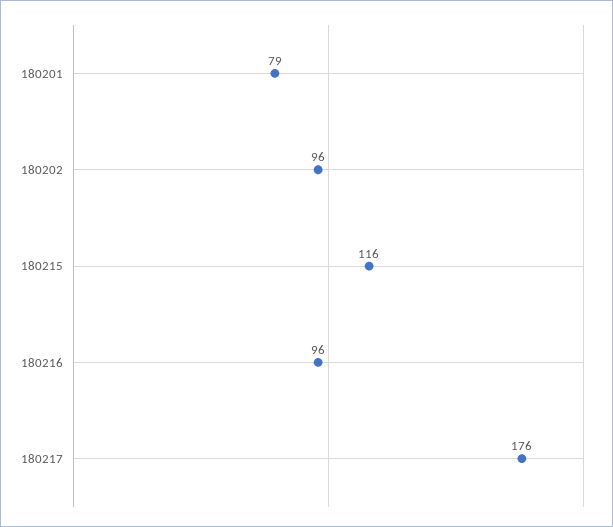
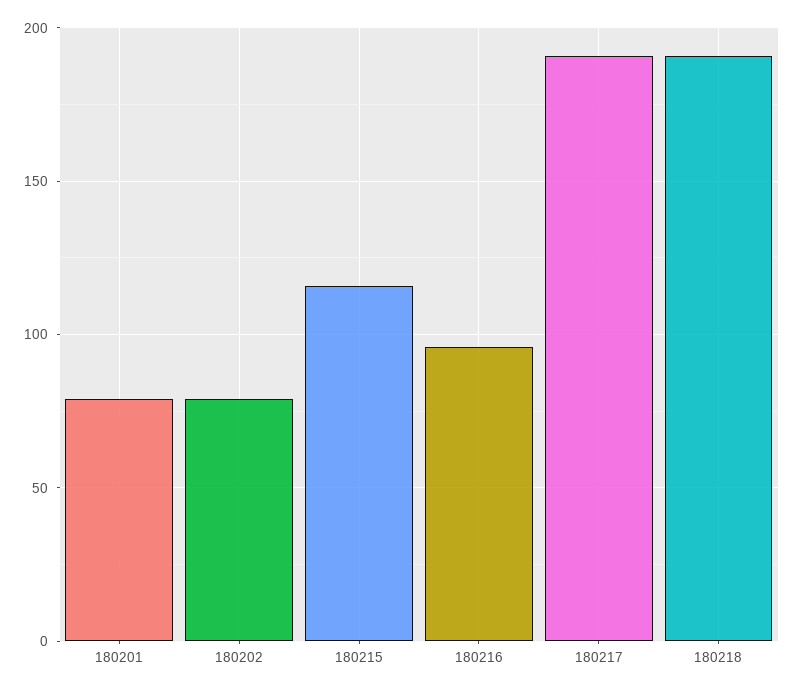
180202: 96 -> 80
180217: 176 -> 190
180218: none -> 190

